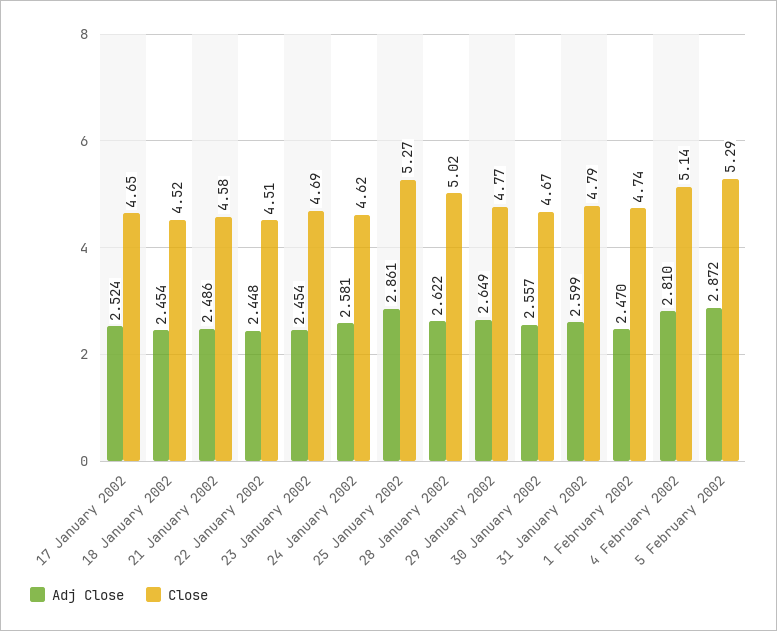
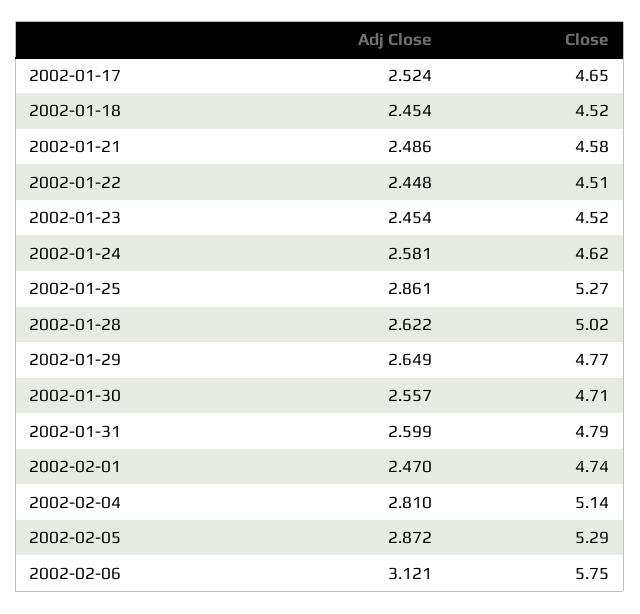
Close, 23 January 2002: 4.69 -> 4.52
Close, 30 January 2002: 4.67 -> 4.71
Adj Close, 2002-02-06: none -> 3.121
Close, 2002-02-06: none -> 5.75

